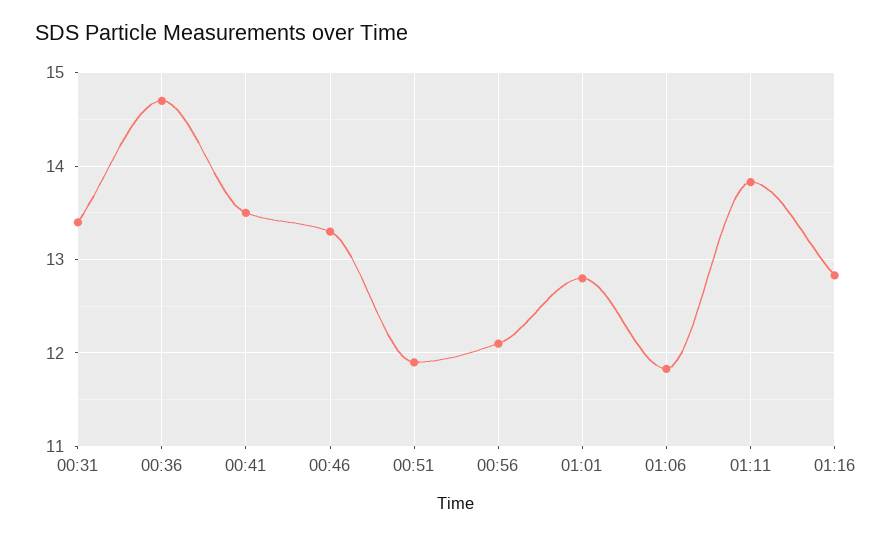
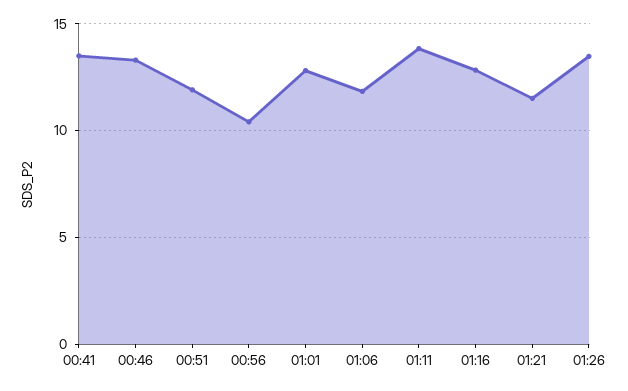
00:31: 13.4 -> none
00:36: 14.7 -> none
00:56: 12.1 -> 10.5
01:21: none -> 11.5
01:26: none -> 13.5

